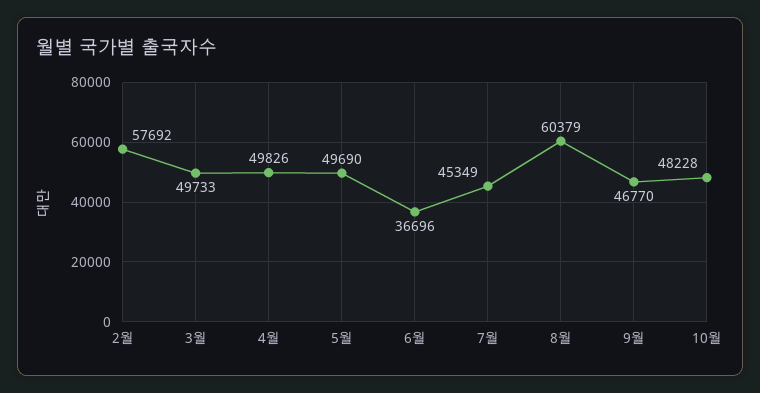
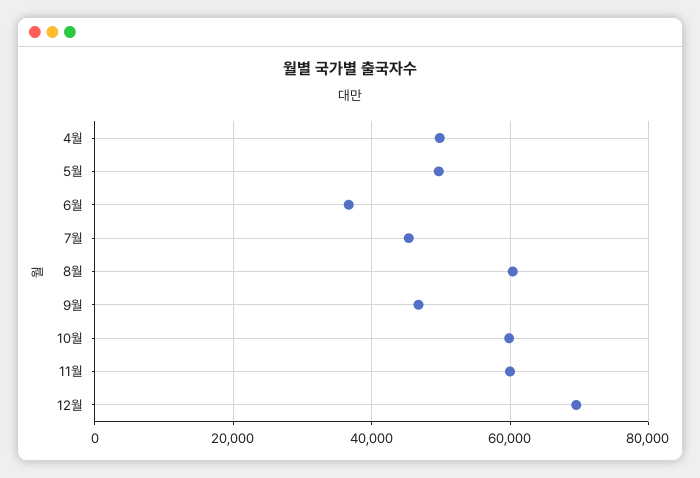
2월: 57692 -> none
3월: 49733 -> none
10월: 48228 -> 60000
11월: none -> 60000
12월: none -> 70000

